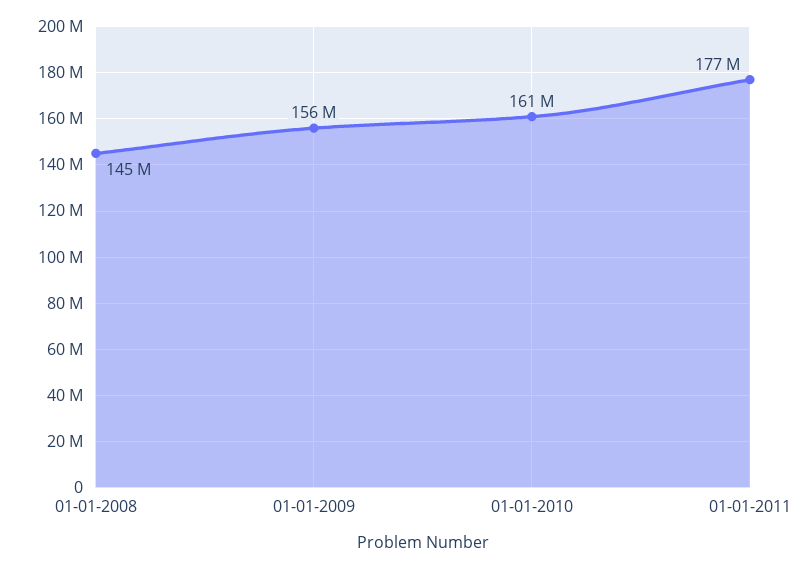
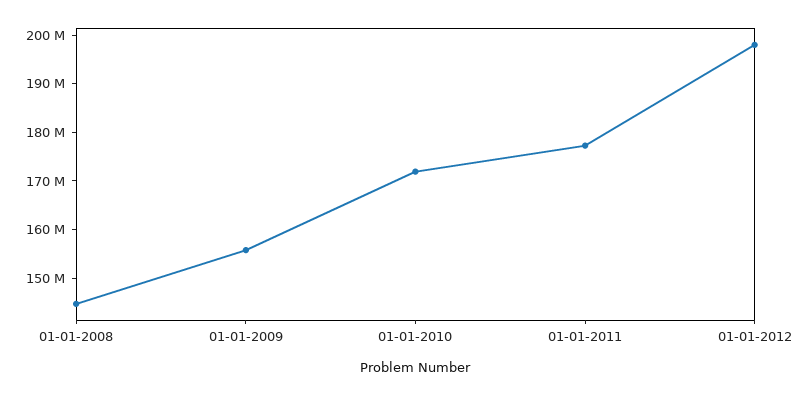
01-01-2010: 161000000 -> 172000000
01-01-2012: none -> 198000000

